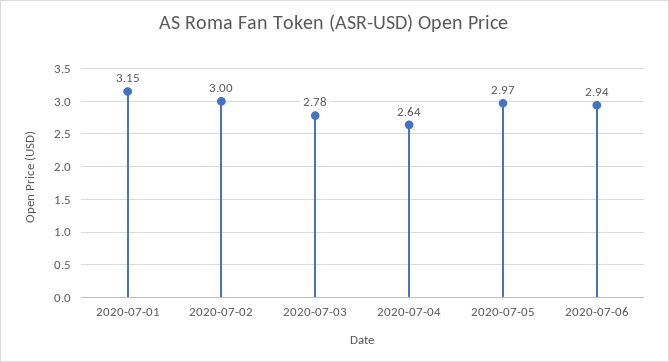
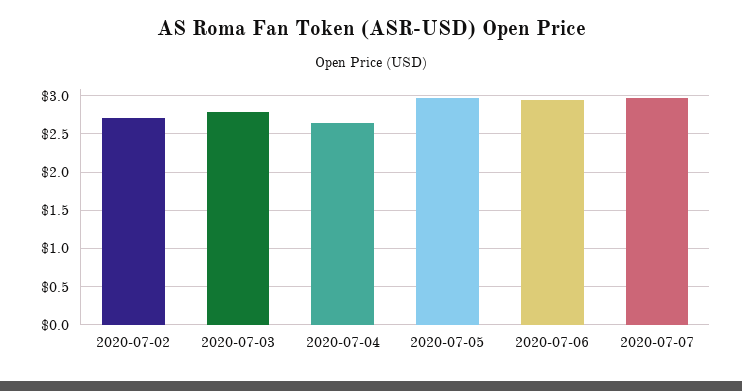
2020-07-01: 3.15 -> none
2020-07-02: 3 -> 2.7
2020-07-07: none -> 3

